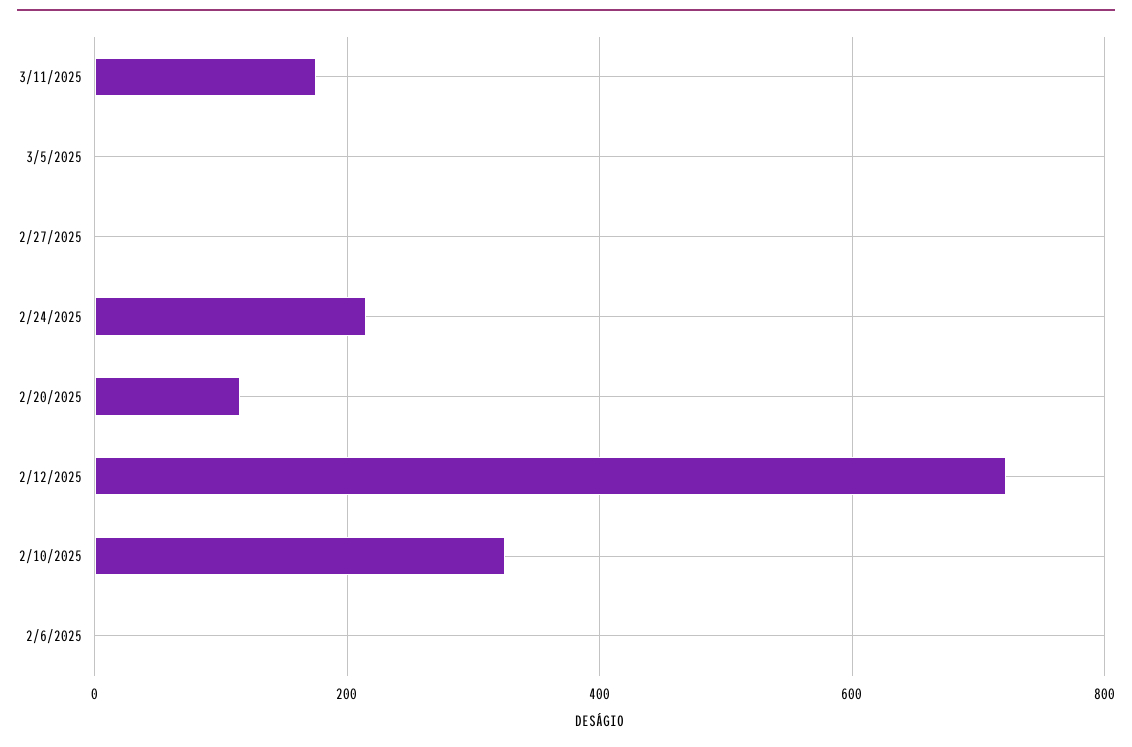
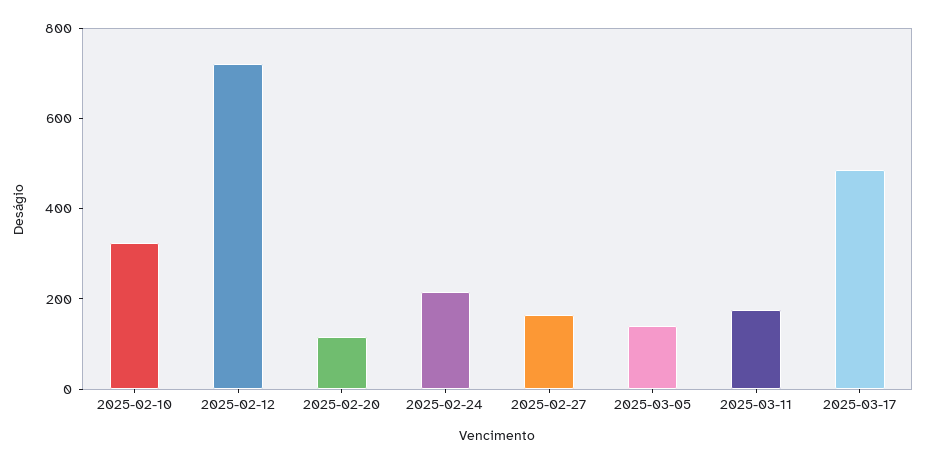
3/5/2025: 0 -> 150
2/27/2025: 0 -> 150
2/6/2025: 0 -> none
2025-03-17: none -> 500

